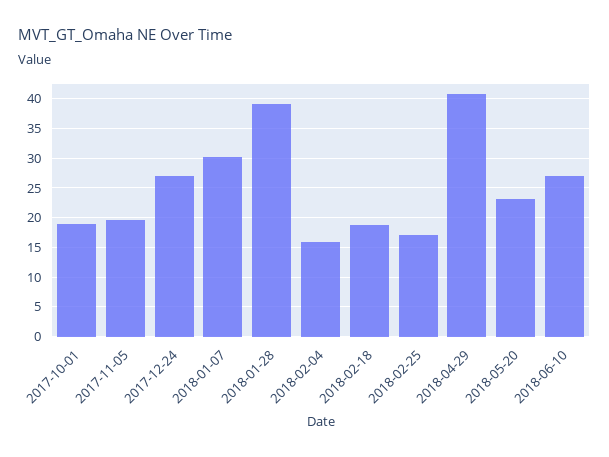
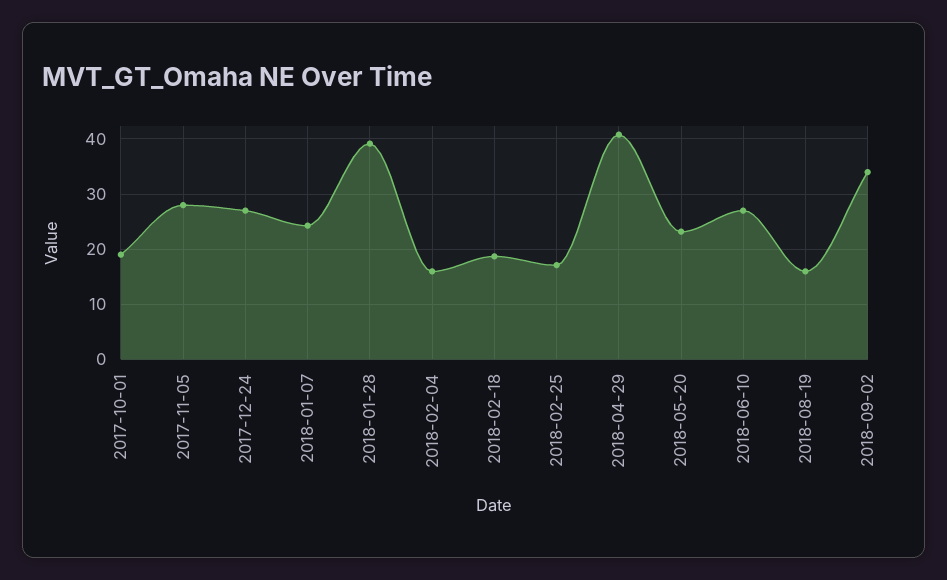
2017-11-05: 20 -> 28
2018-01-07: 30 -> 24
2018-08-19: none -> 16
2018-09-02: none -> 34

